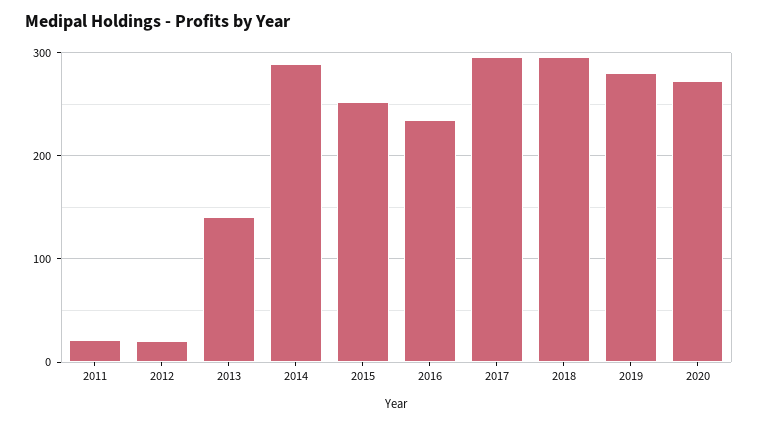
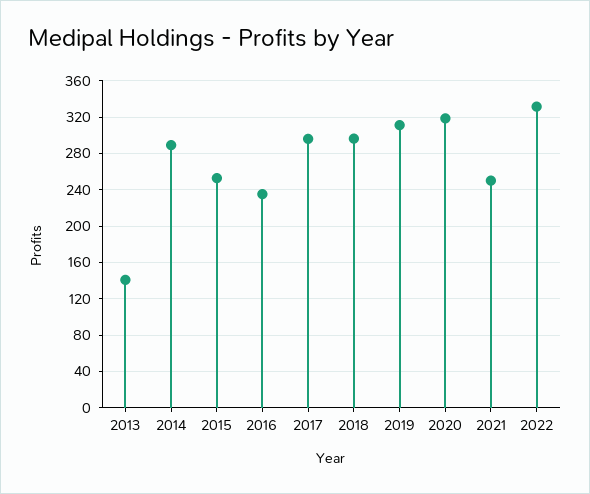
2011: 20 -> none
2012: 20 -> none
2019: 280 -> 310
2020: 270 -> 320
2021: none -> 250
2022: none -> 330

